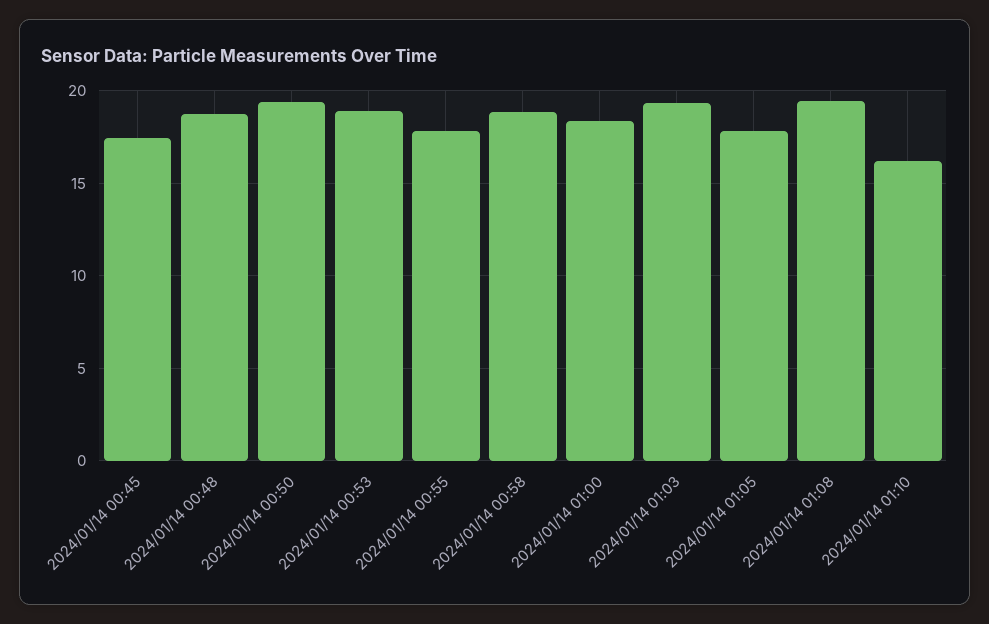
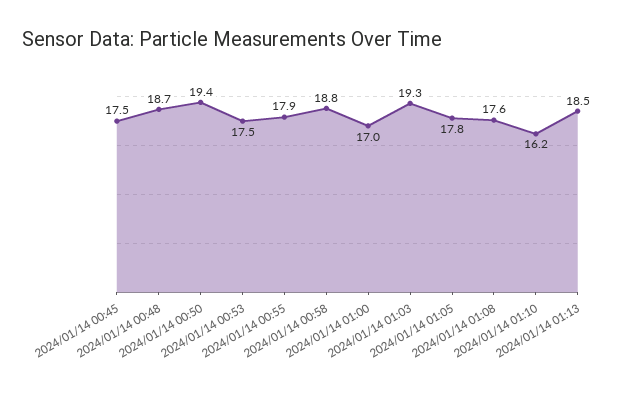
2024/01/14 00:53: 19 -> 17.5
2024/01/14 01:00: 18.5 -> 17
2024/01/14 01:08: 19.5 -> 17.6
2024/01/14 01:13: none -> 18.5

